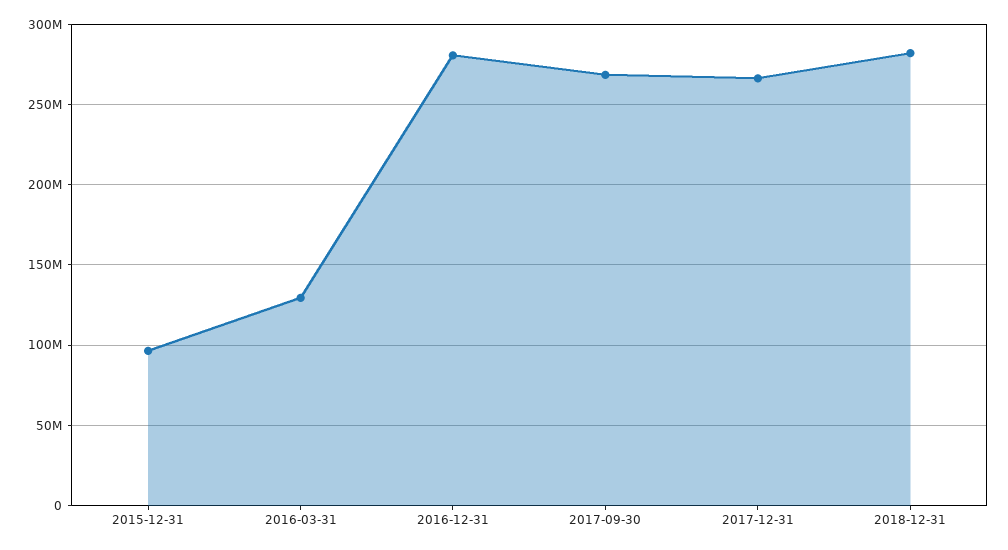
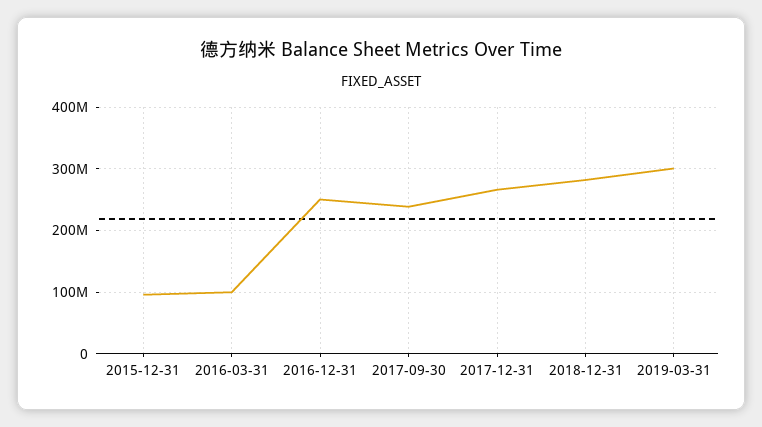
2016-03-31: 130000000 -> 100000000
2016-12-31: 280000000 -> 250000000
2017-09-30: 270000000 -> 240000000
2019-03-31: none -> 300000000

